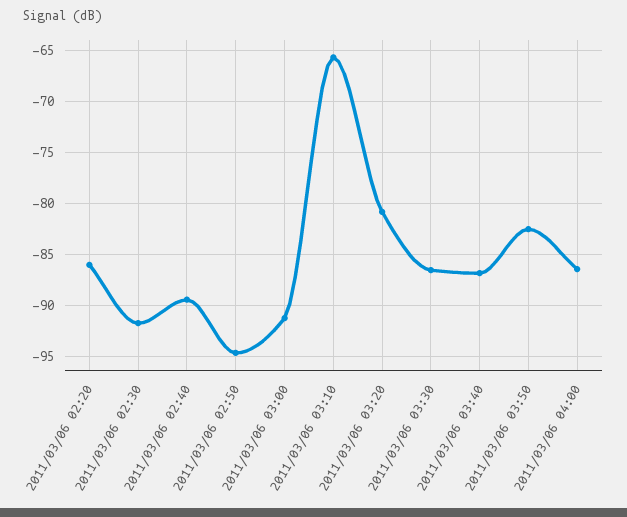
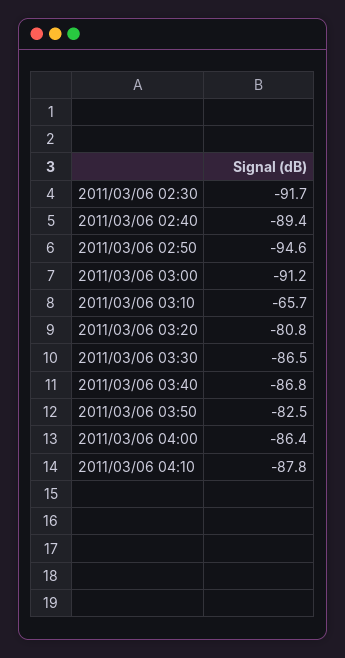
2011/03/06 02:20: -86 -> none
2011/03/06 04:10: none -> -87.8

